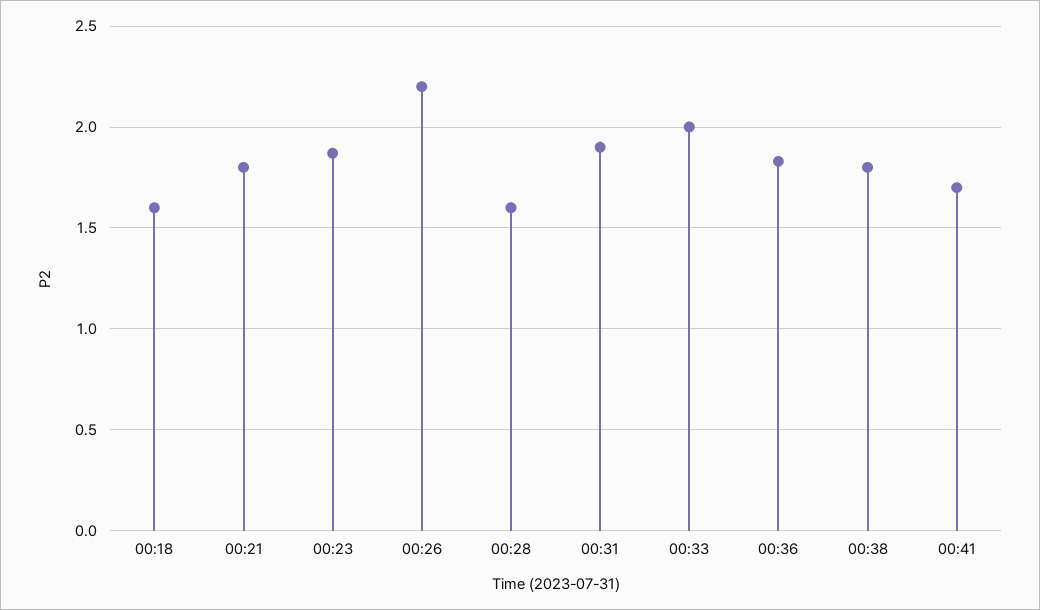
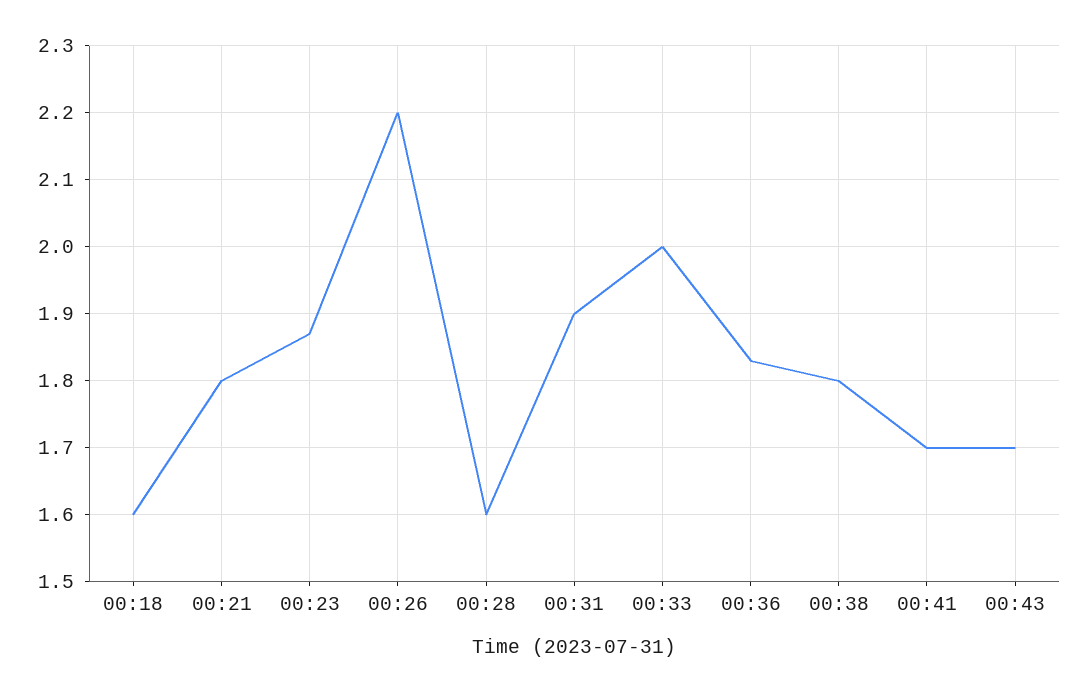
00:43: none -> 1.7

